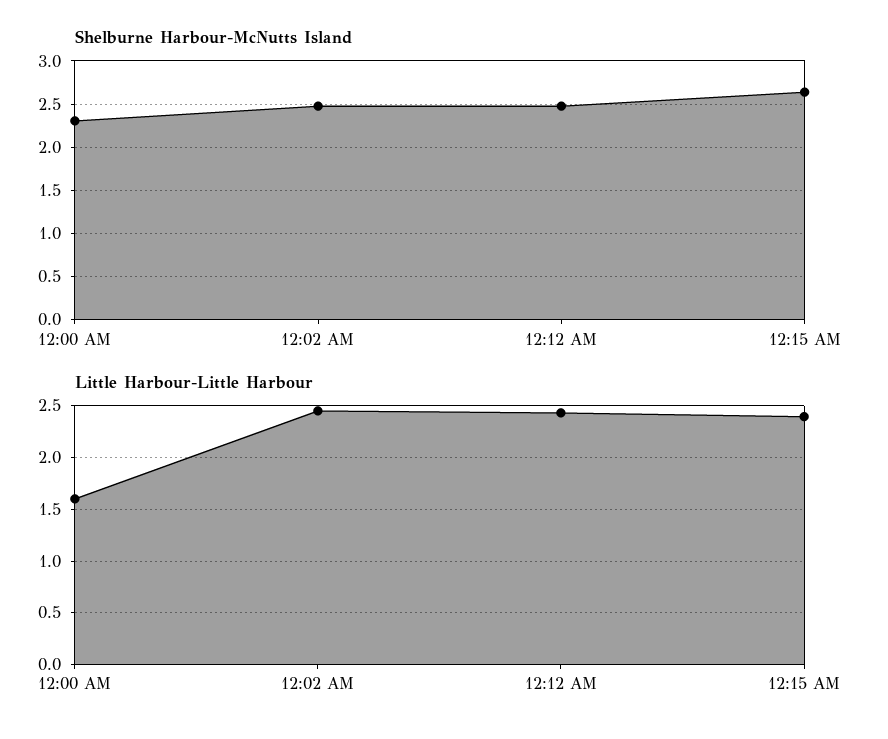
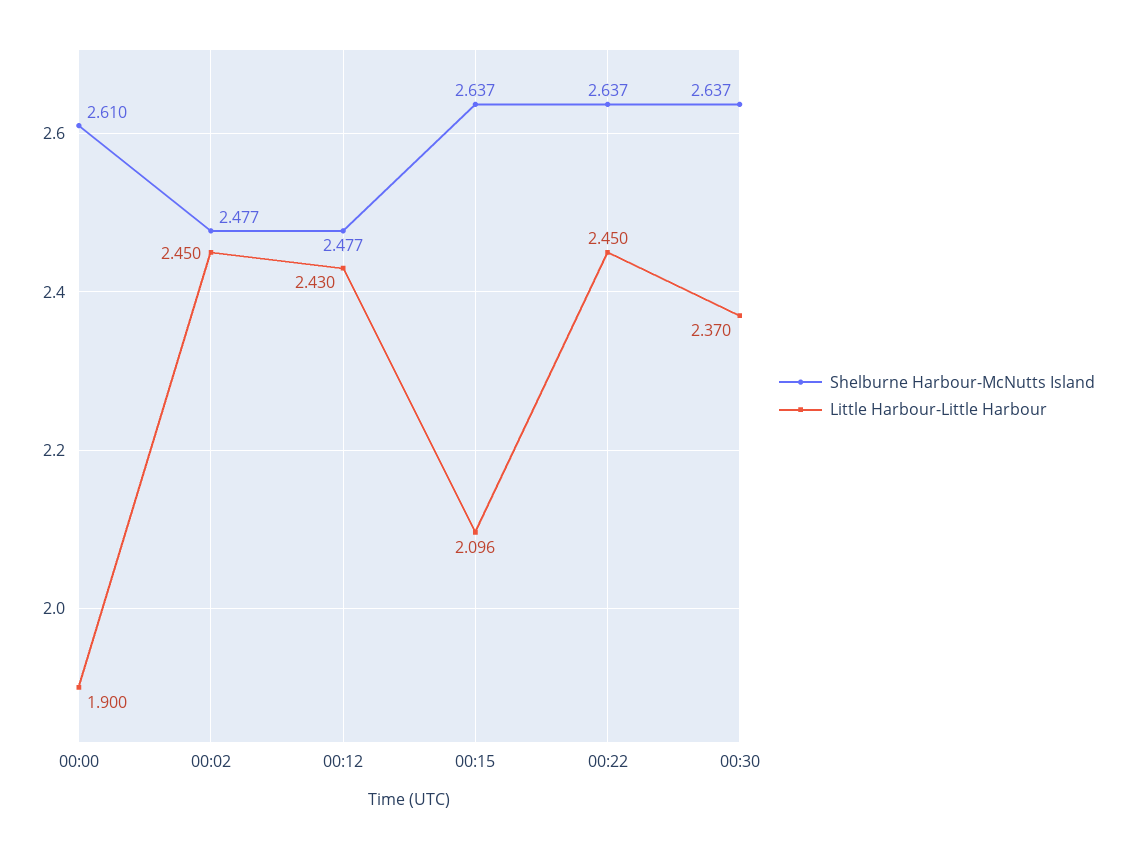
Shelburne Harbour-McNutts Island, 12:00 AM: 2.3 -> 2.61
Little Harbour-Little Harbour, 12:00 AM: 1.6 -> 1.9
Little Harbour-Little Harbour, 12:15 AM: 2.4 -> 2.096
Shelburne Harbour-McNutts Island, 00:22: none -> 2.637
Little Harbour-Little Harbour, 00:22: none -> 2.45
Shelburne Harbour-McNutts Island, 00:30: none -> 2.637
Little Harbour-Little Harbour, 00:30: none -> 2.37

